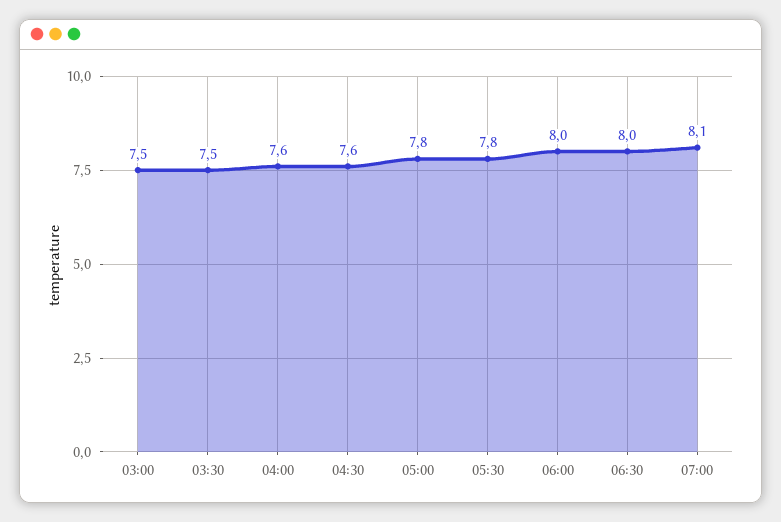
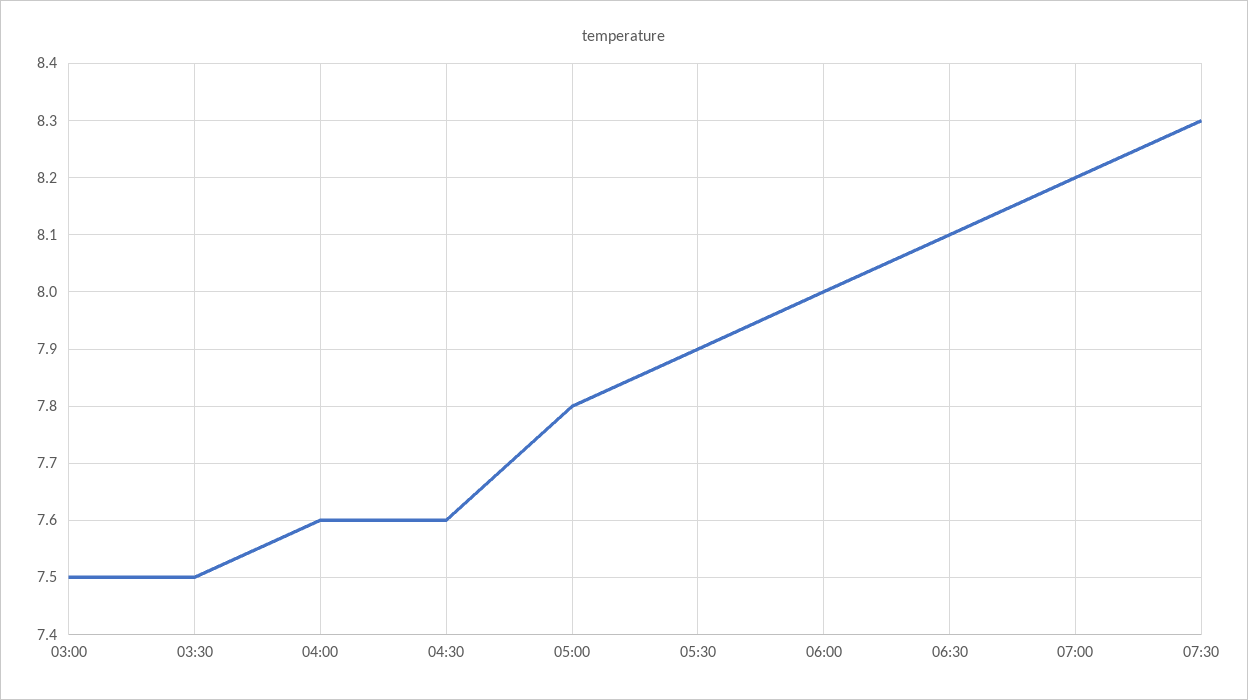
05:30: 7.8 -> 7.9
06:30: 8 -> 8.1
07:00: 8.1 -> 8.2
07:30: none -> 8.3

